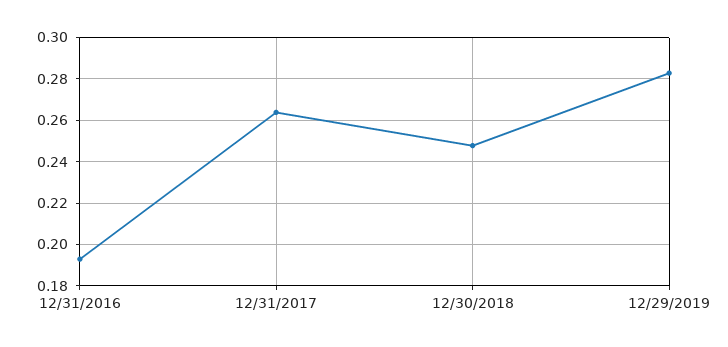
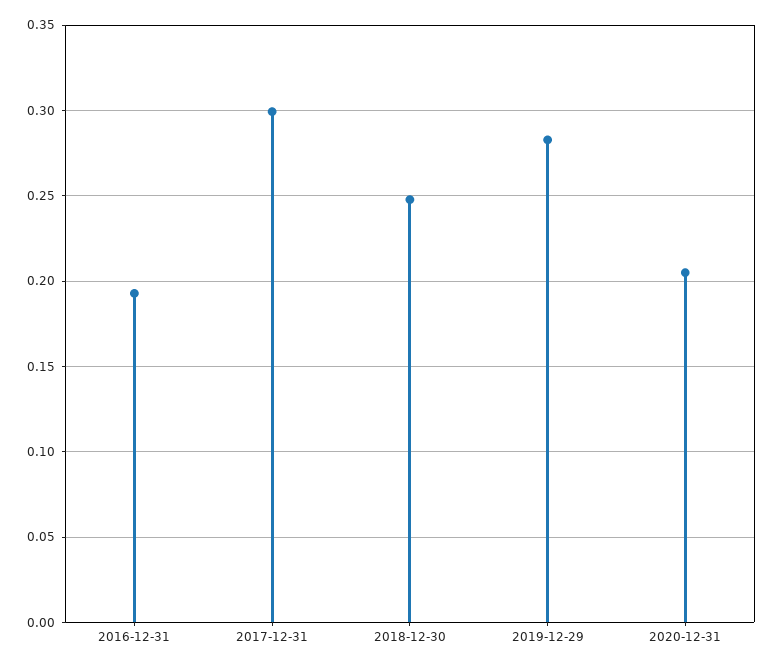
12/31/2017: 0.265 -> 0.3
2020-12-31: none -> 0.205

